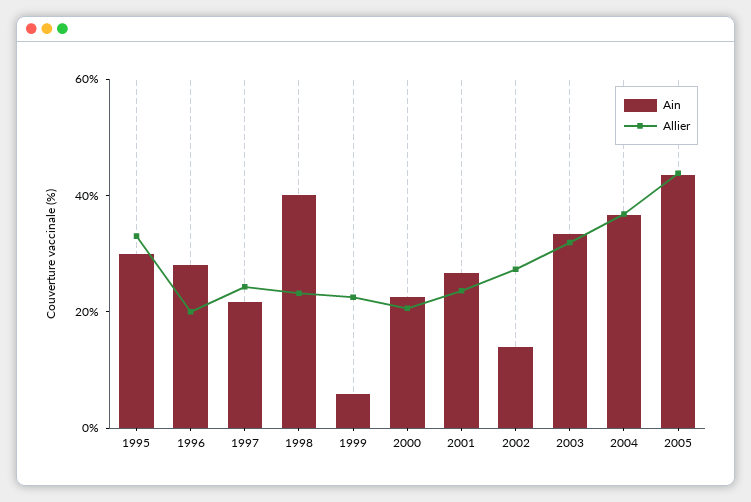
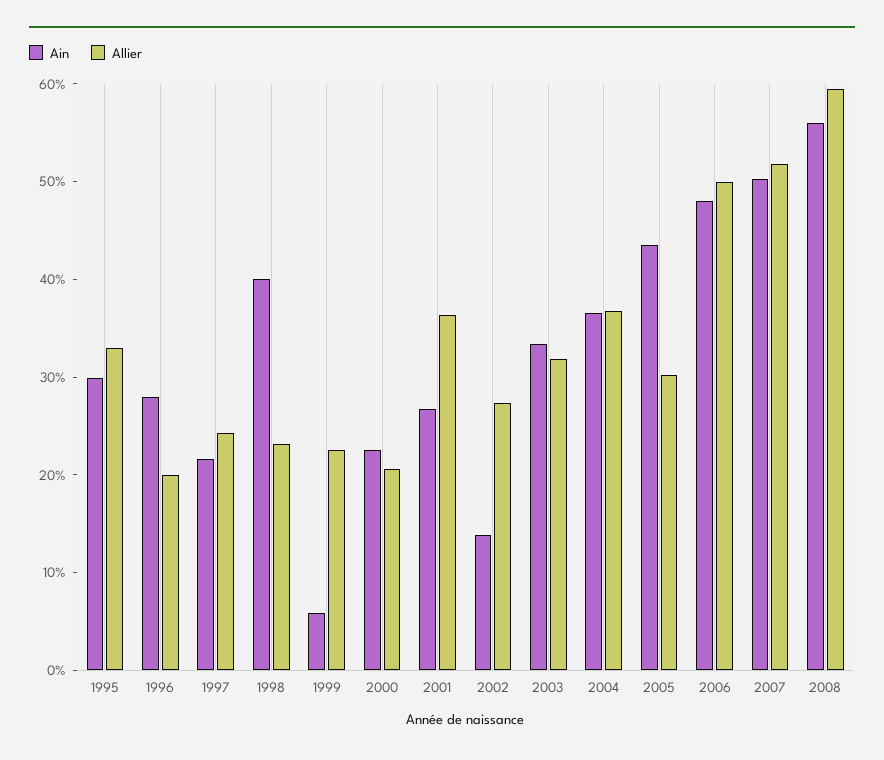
Allier, 2001: 25 -> 36
Allier, 2005: 45 -> 30
Ain, 2006: none -> 48
Allier, 2006: none -> 50
Ain, 2007: none -> 50
Allier, 2007: none -> 52
Ain, 2008: none -> 56
Allier, 2008: none -> 60

